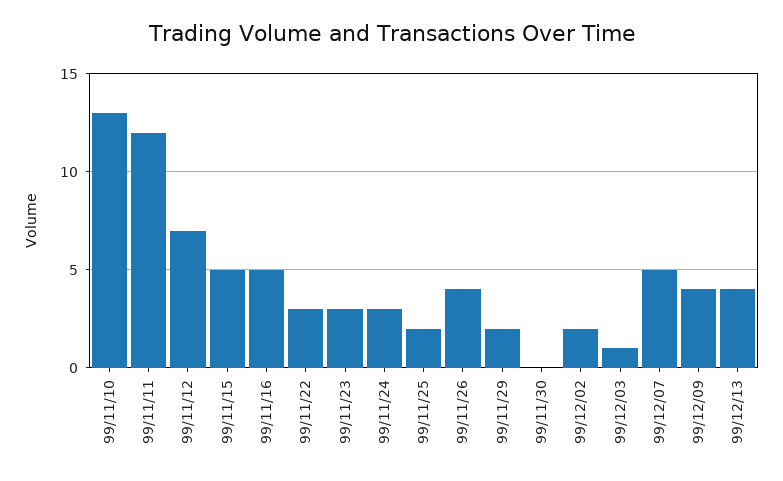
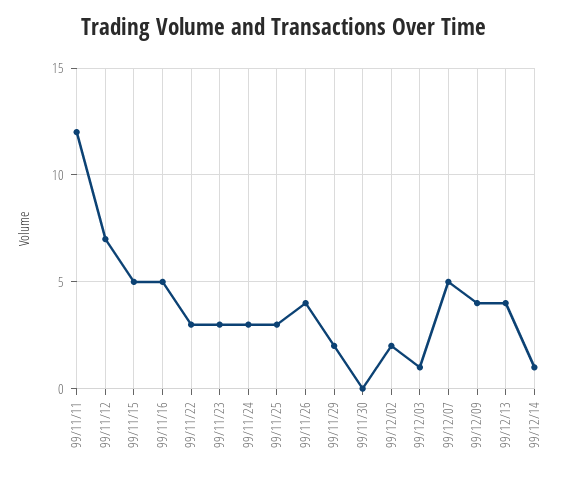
99/11/10: 13 -> none
99/11/25: 2 -> 3
99/12/14: none -> 1

